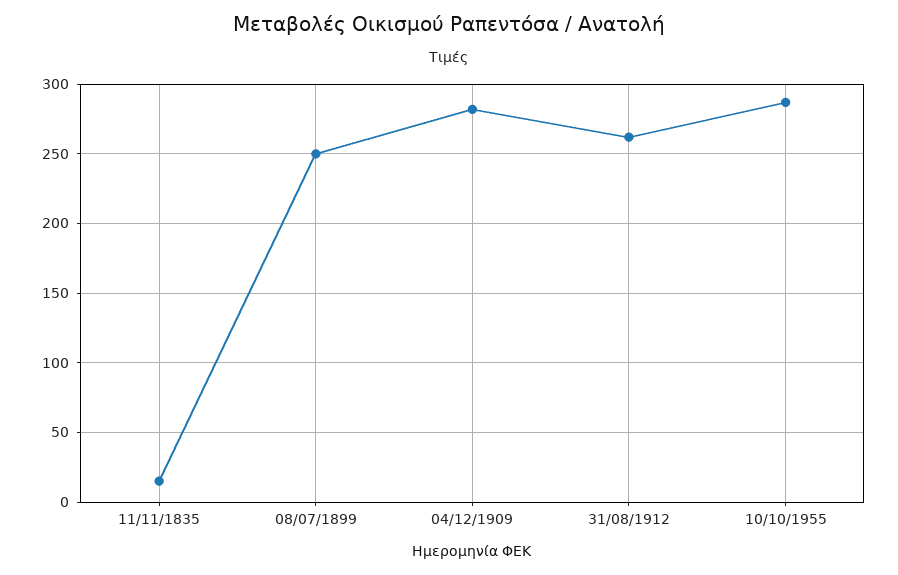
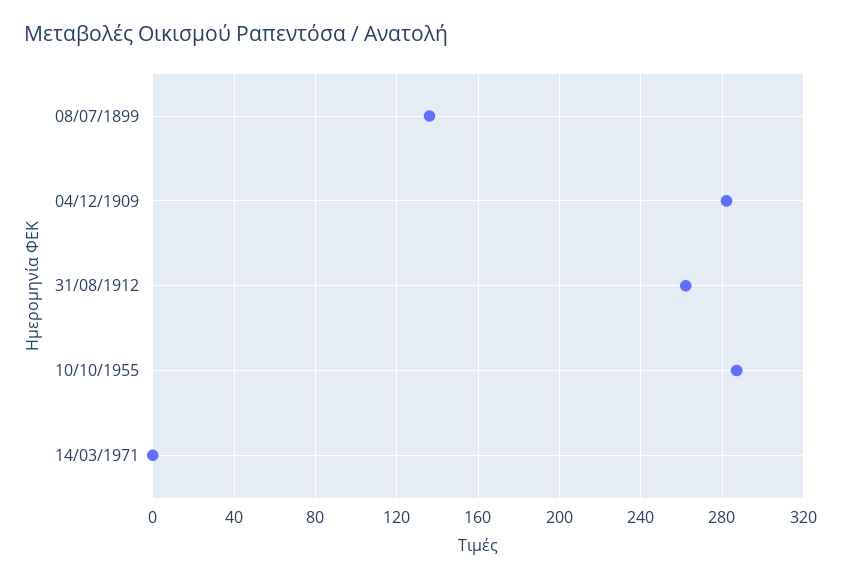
11/11/1835: 15 -> none
08/07/1899: 250 -> 135
14/03/1971: none -> 0

